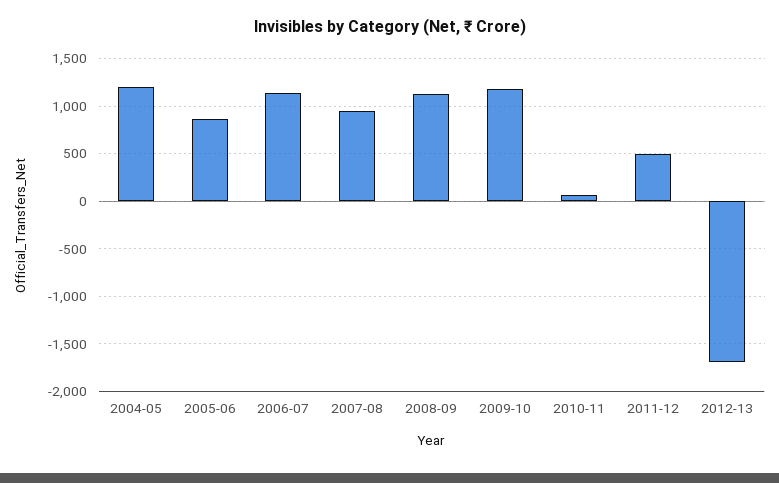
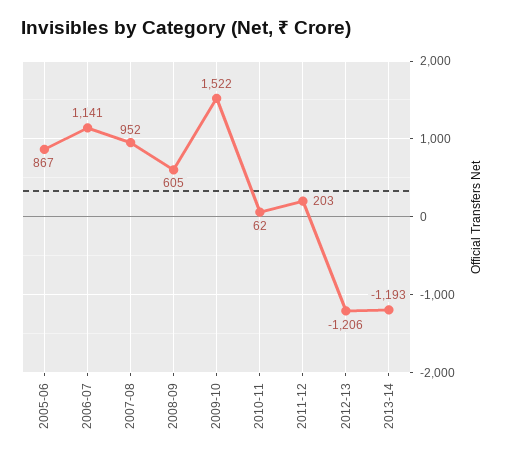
2004-05: 1200 -> none
2008-09: 1100 -> 605
2009-10: 1200 -> 1522
2011-12: 500 -> 203
2012-13: -1700 -> -1206
2013-14: none -> -1193

